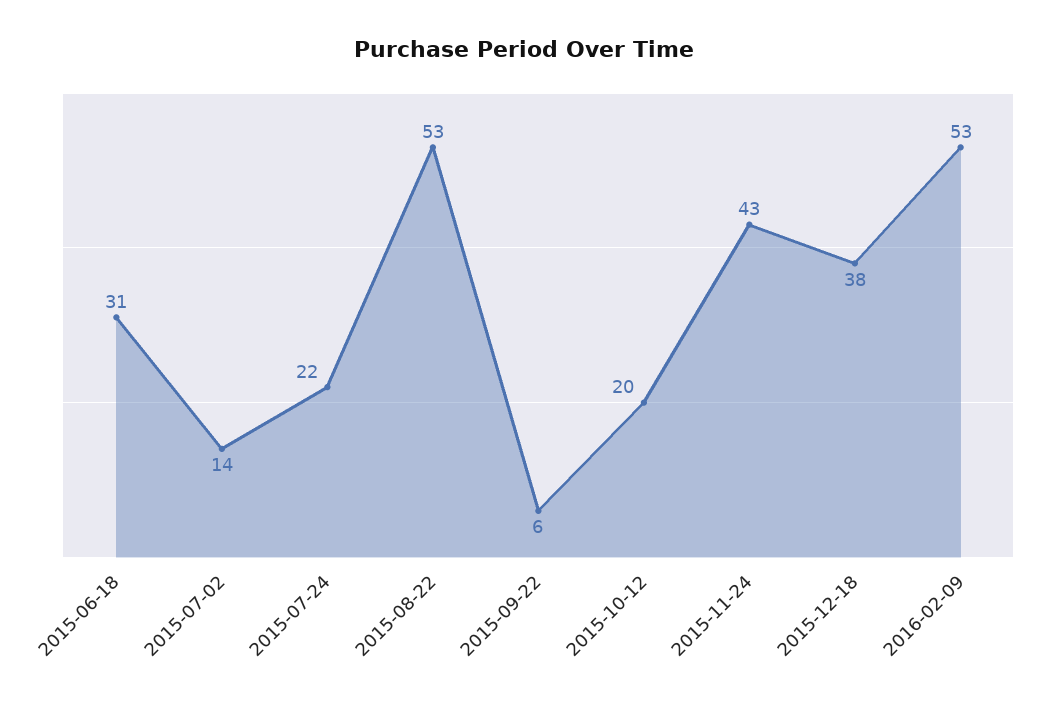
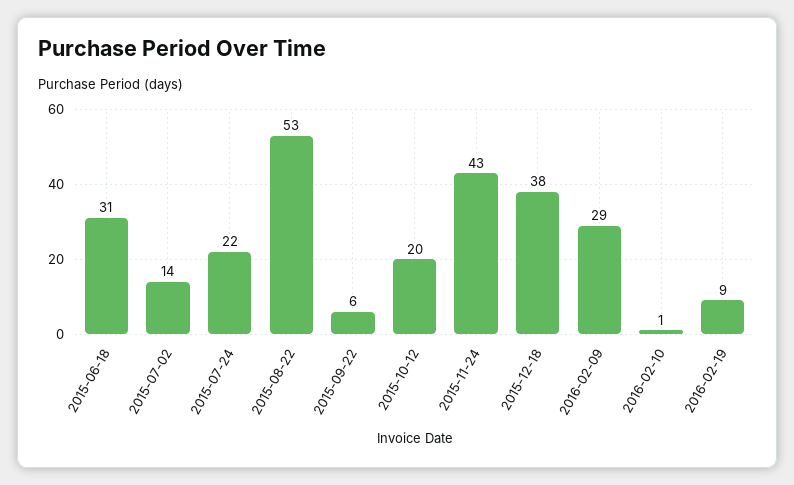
2016-02-09: 53 -> 29
2016-02-10: none -> 1
2016-02-19: none -> 9

